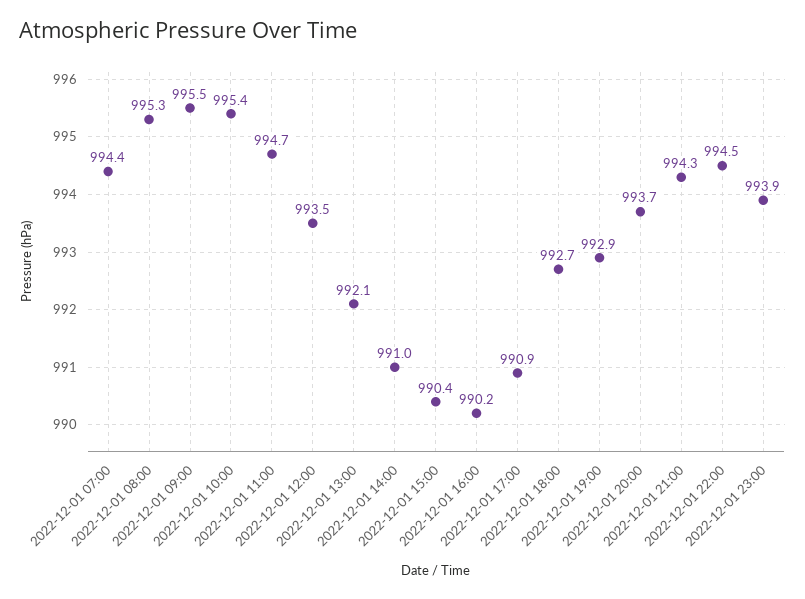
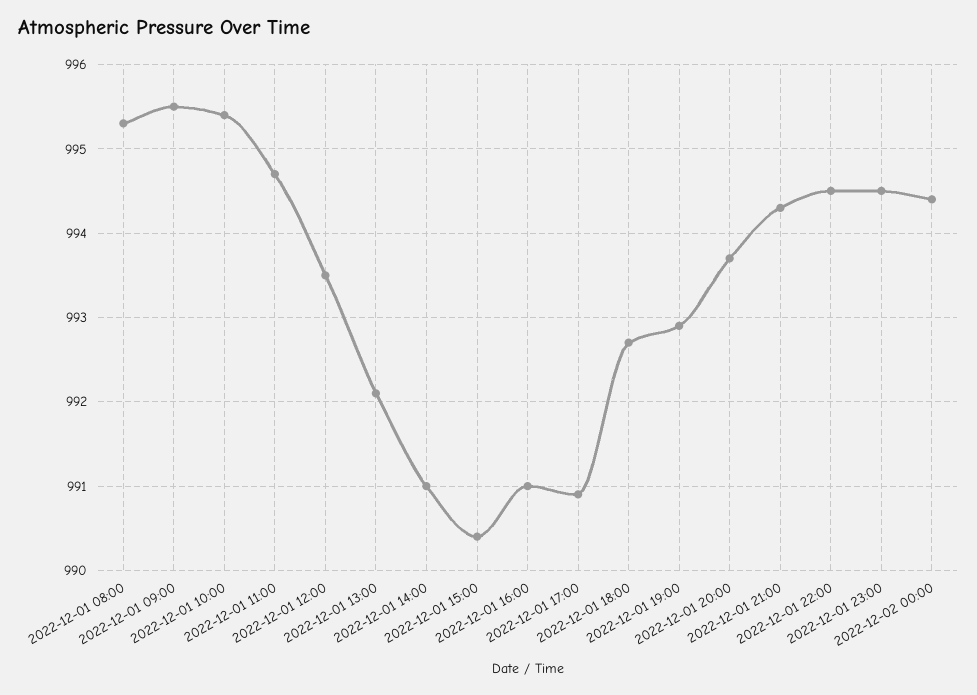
2022-12-01 07:00: 994.4 -> none
2022-12-01 16:00: 990.2 -> 991
2022-12-01 23:00: 993.9 -> 994.5
2022-12-02 00:00: none -> 994.4

